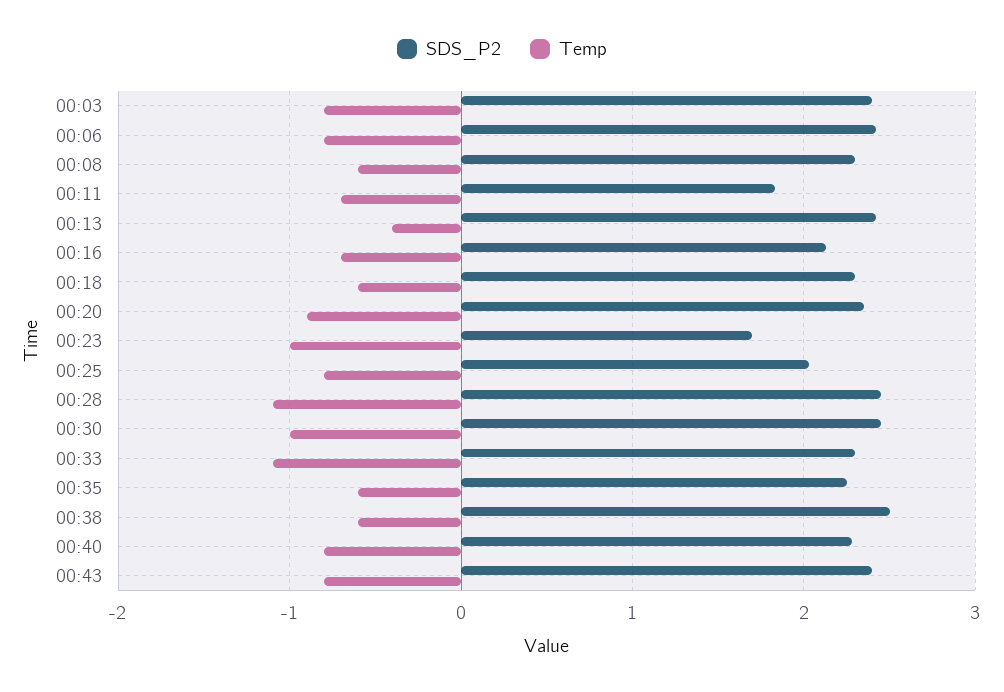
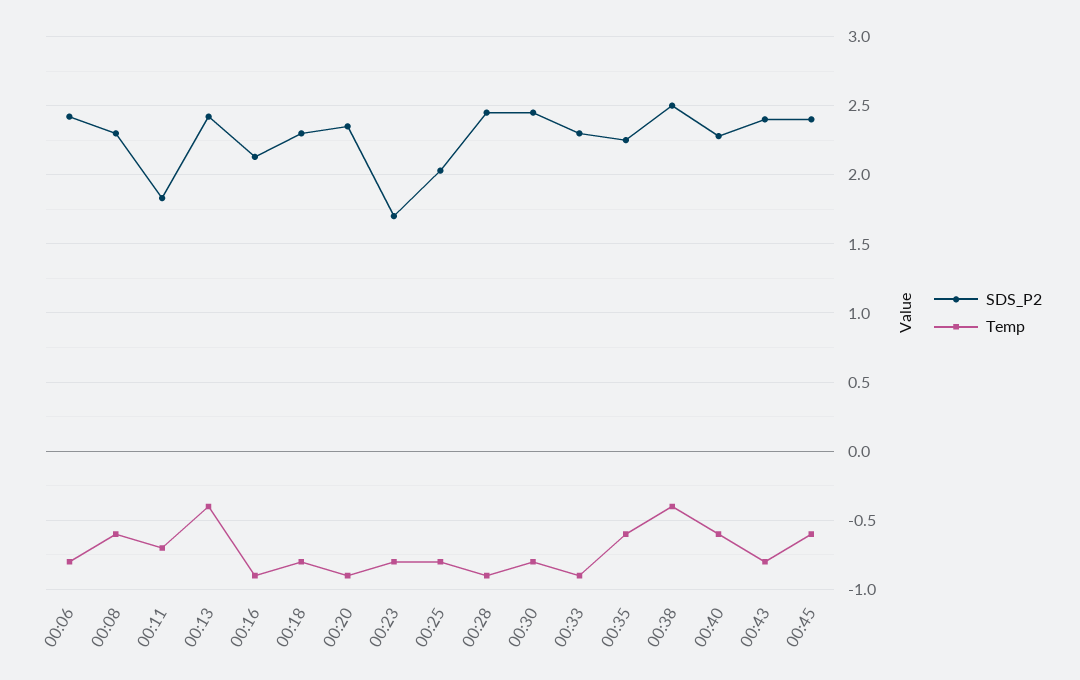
SDS_P2, 00:03: 2.4 -> none
Temp, 00:03: -0.8 -> none
Temp, 00:16: -0.7 -> -0.9
Temp, 00:18: -0.6 -> -0.8
Temp, 00:23: -1 -> -0.8
Temp, 00:28: -1.1 -> -0.9
Temp, 00:30: -1 -> -0.8
Temp, 00:33: -1.1 -> -0.9
Temp, 00:38: -0.6 -> -0.4
Temp, 00:40: -0.8 -> -0.6
SDS_P2, 00:45: none -> 2.4
Temp, 00:45: none -> -0.6

